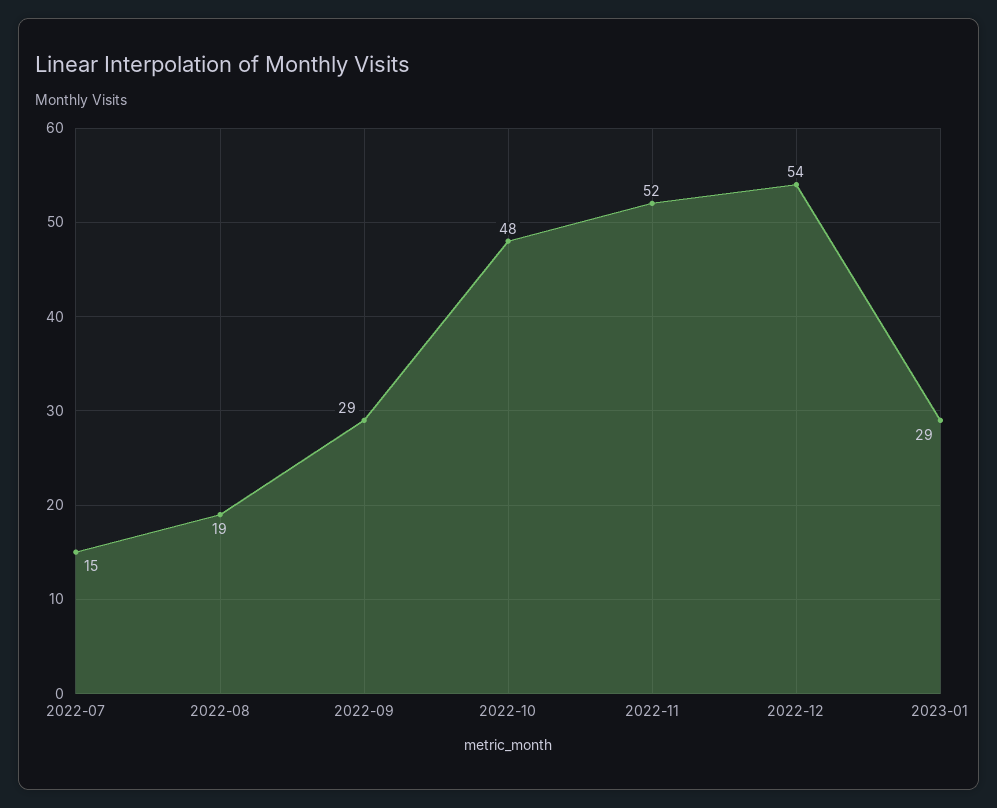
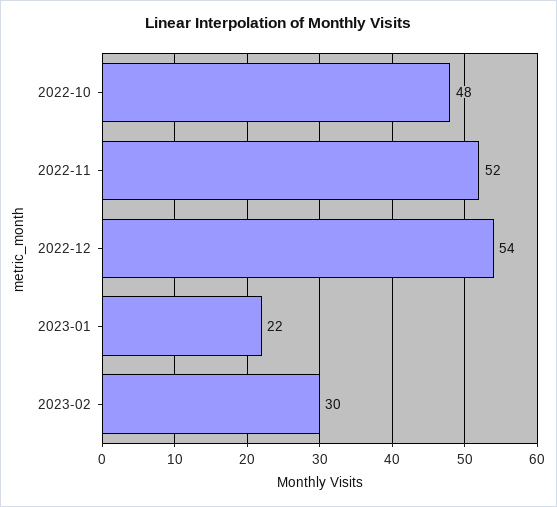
2022-07: 15 -> none
2022-08: 19 -> none
2022-09: 29 -> none
2023-01: 29 -> 22
2023-02: none -> 30

